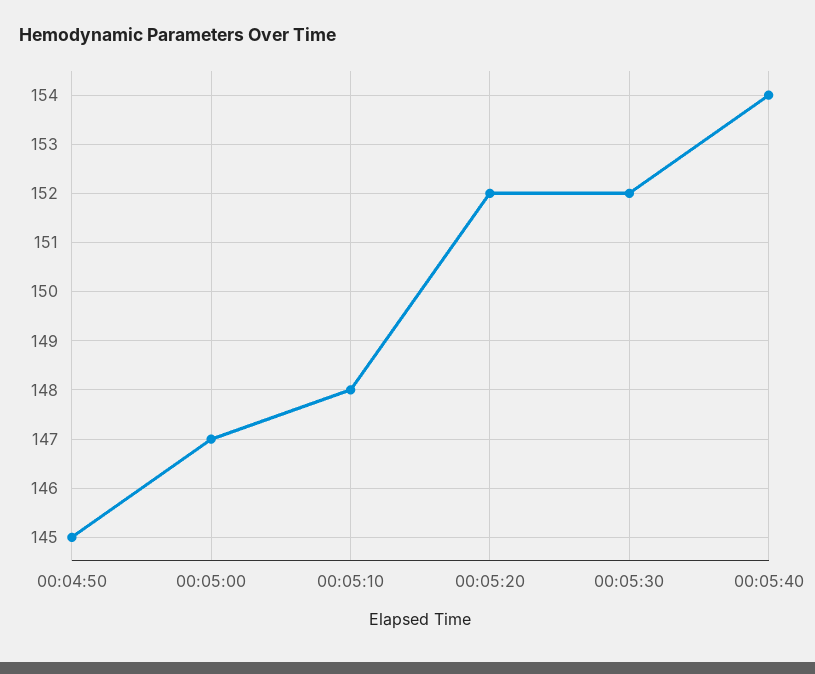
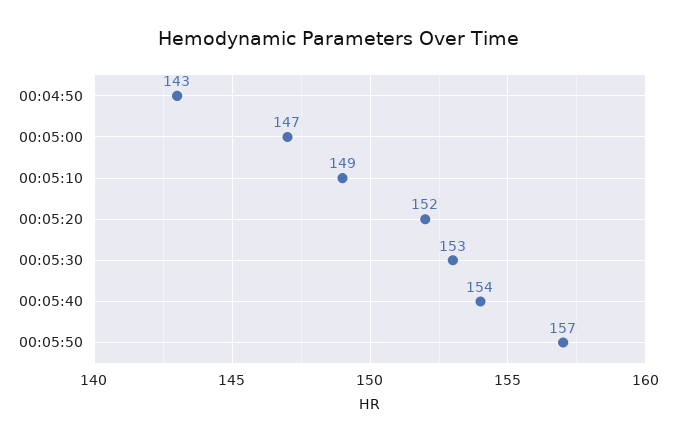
00:04:50: 145 -> 143
00:05:10: 148 -> 149
00:05:30: 152 -> 153
00:05:50: none -> 157

